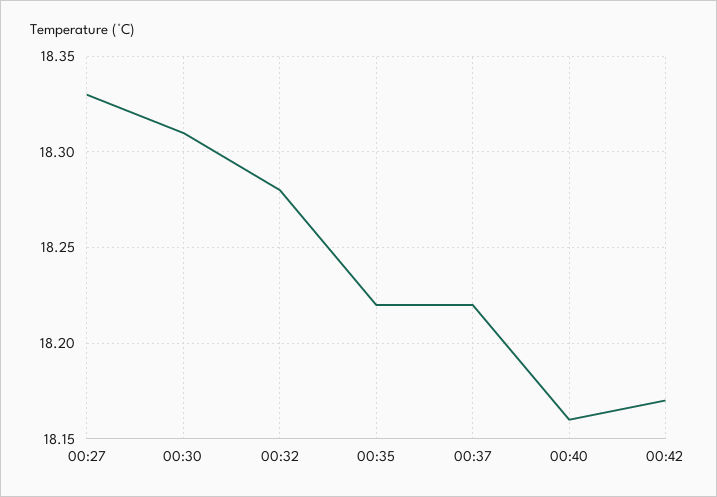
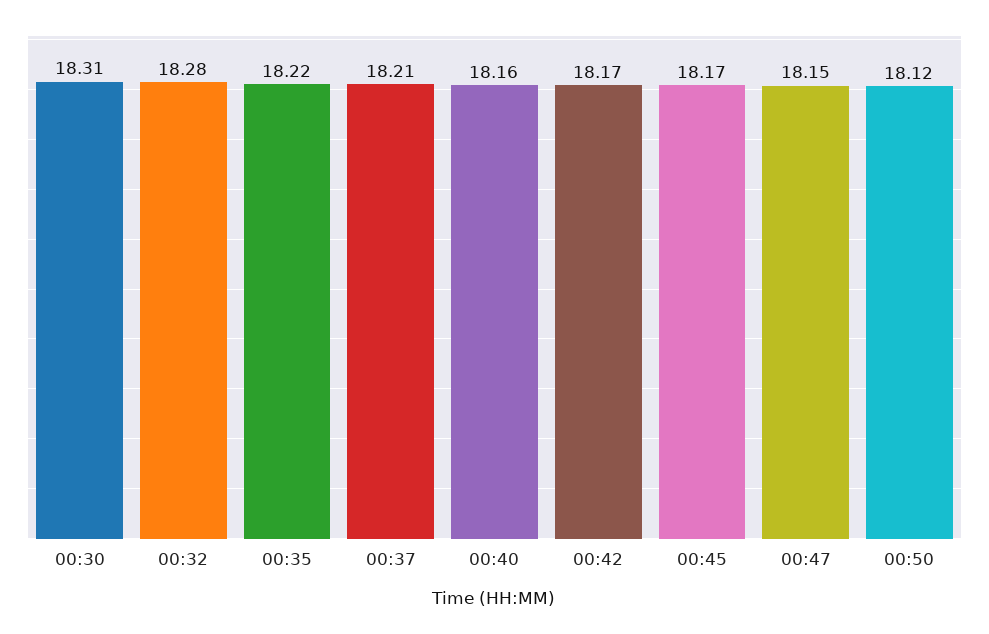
00:27: 18.33 -> none
00:37: 18.22 -> 18.21
00:45: none -> 18.17
00:47: none -> 18.15
00:50: none -> 18.12

